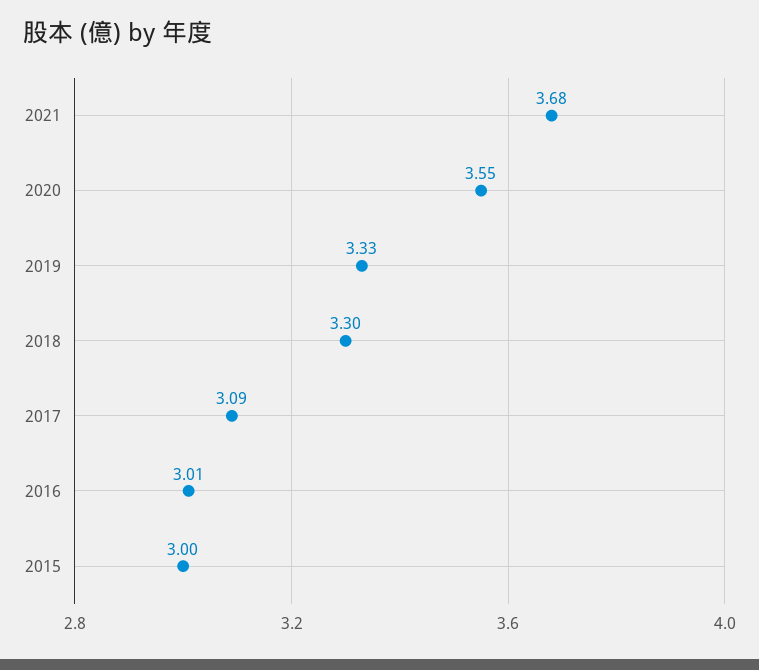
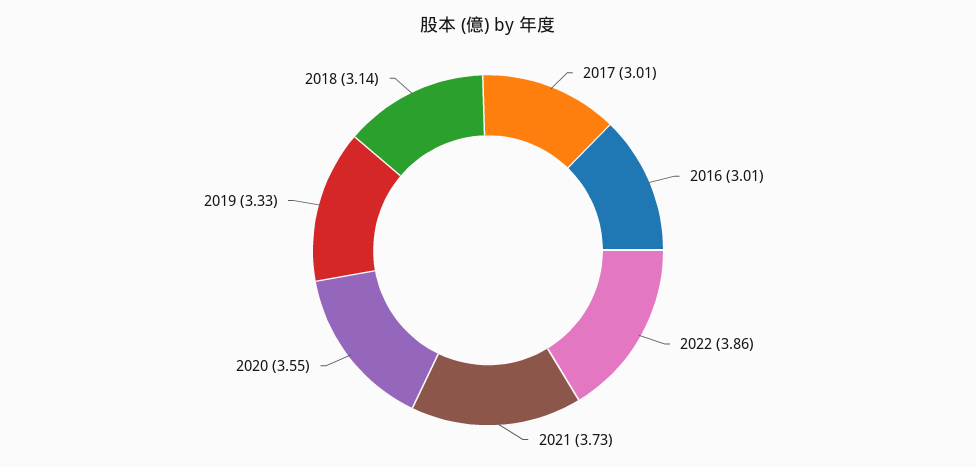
2021: 3.68 -> 3.73
2018: 3.3 -> 3.14
2017: 3.09 -> 3.01
2015: 3 -> none
2022: none -> 3.86

